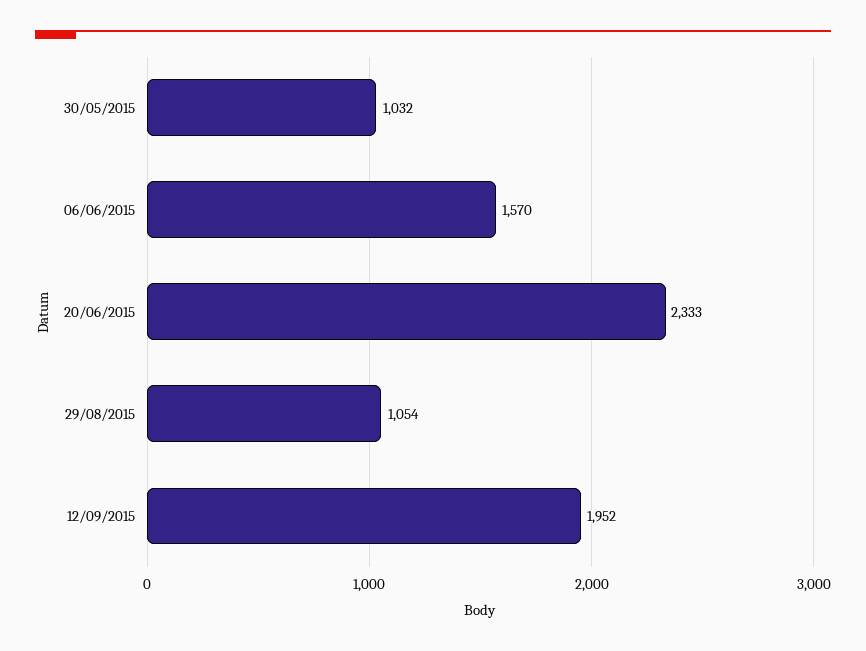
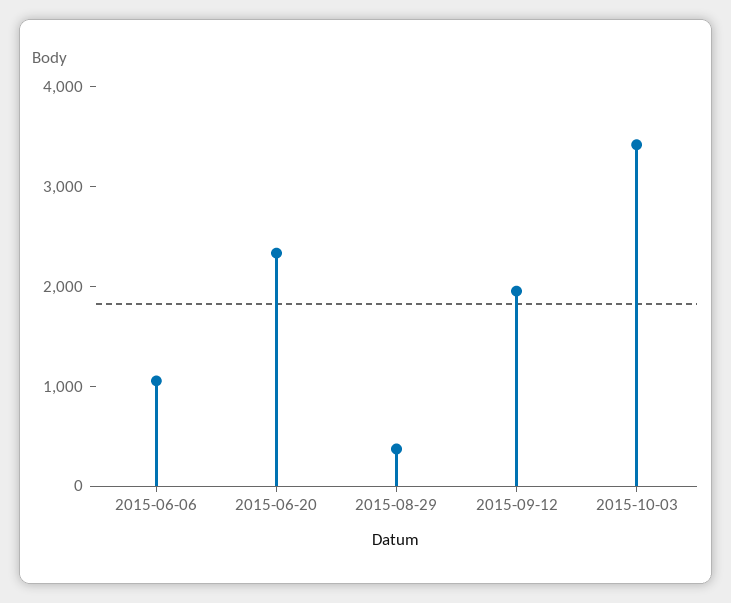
30/05/2015: 1032 -> none
06/06/2015: 1570 -> 1000
29/08/2015: 1054 -> 400
2015-10-03: none -> 3400

